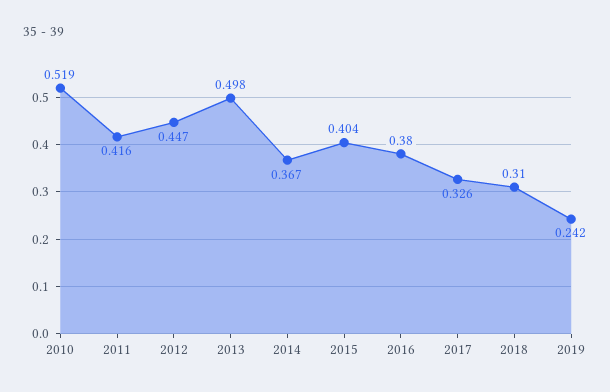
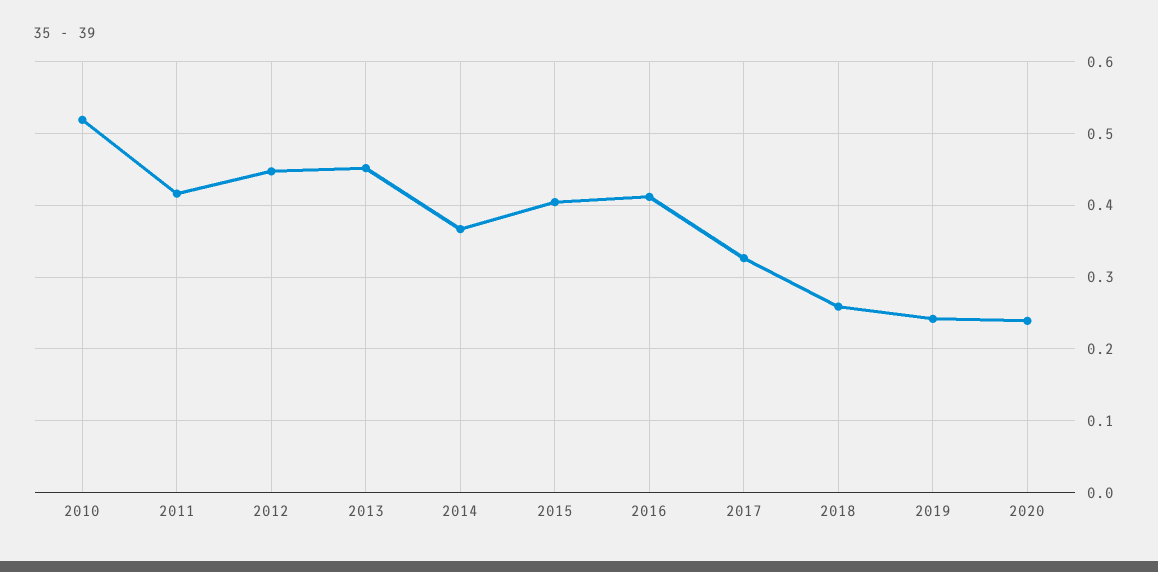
2013: 0.498 -> 0.45
2016: 0.38 -> 0.41
2018: 0.31 -> 0.26
2020: none -> 0.24

